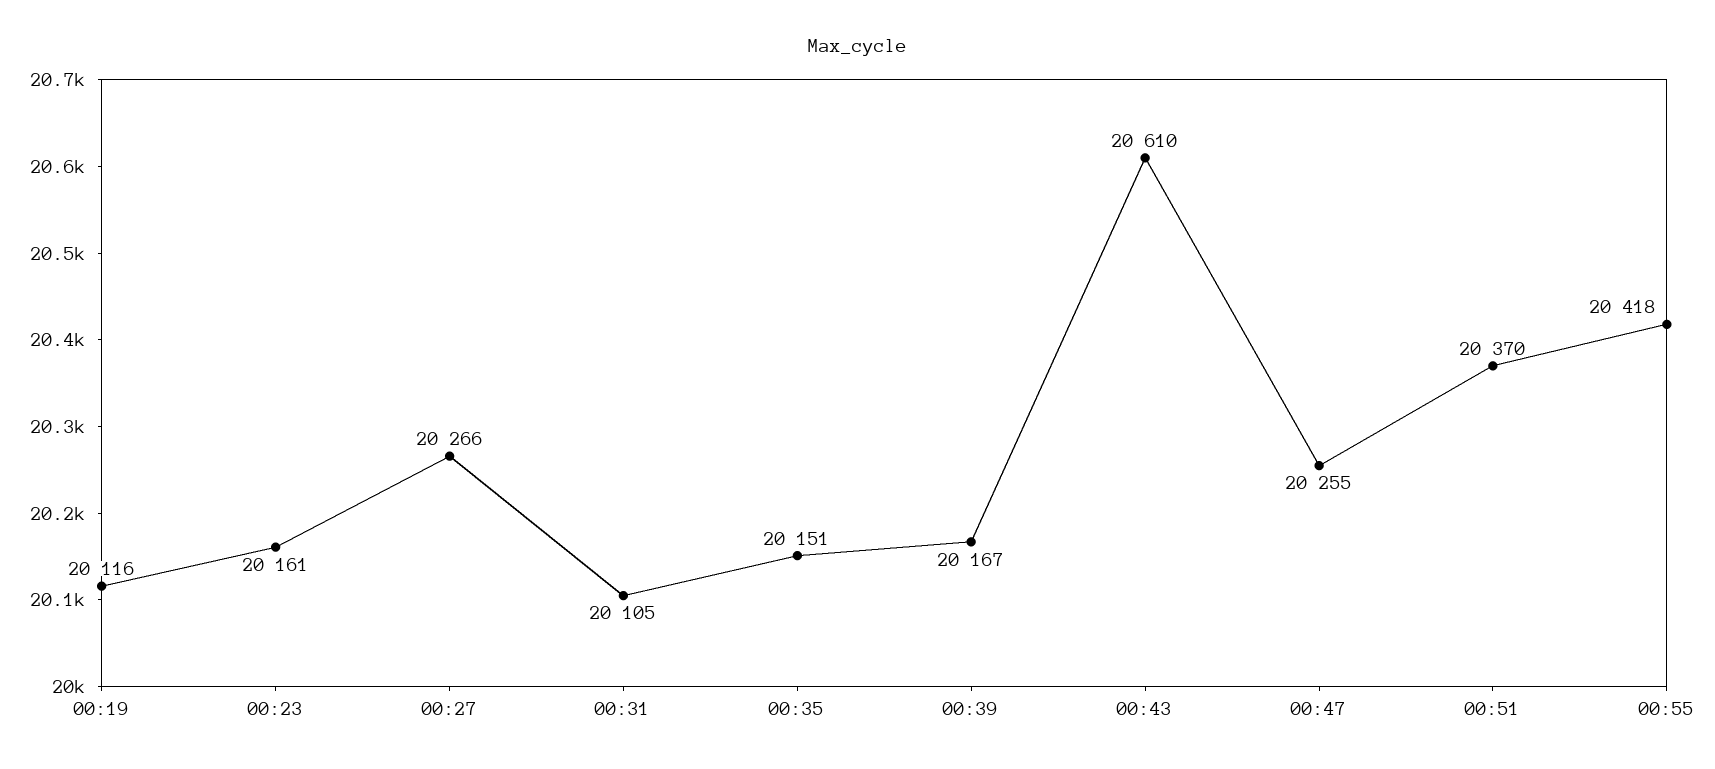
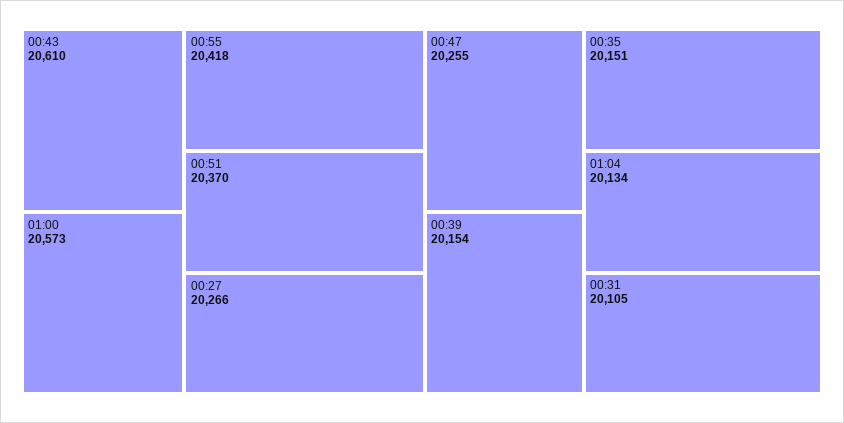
00:19: 20116 -> none
00:23: 20161 -> none
00:39: 20167 -> 20154
01:00: none -> 20573
01:04: none -> 20134

